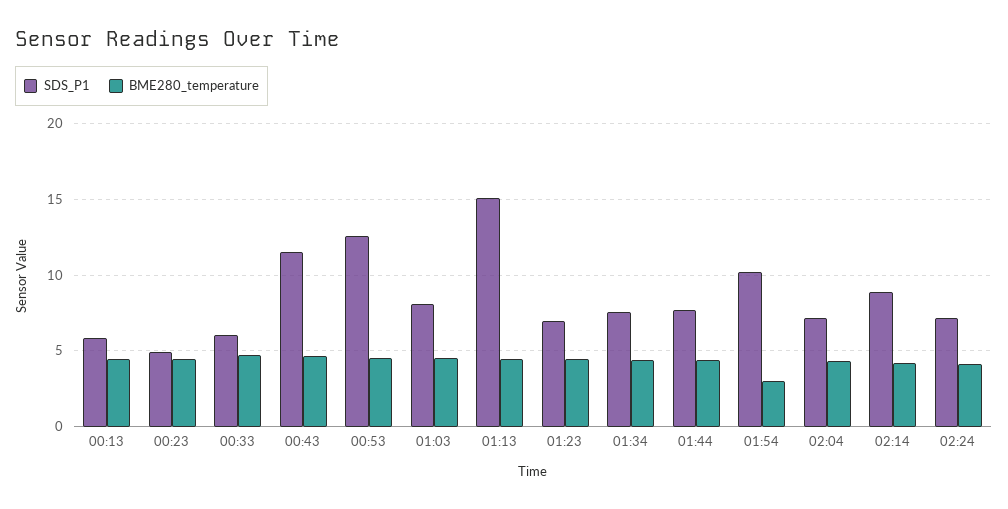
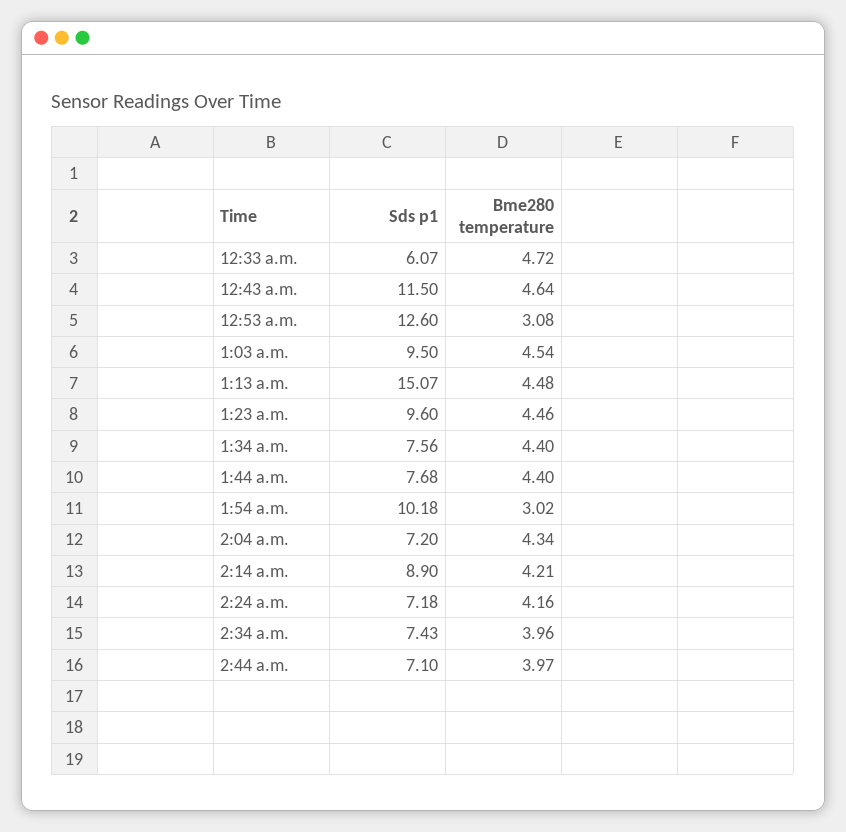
SDS_P1, 00:13: 6 -> none
BME280_temperature, 00:13: 4.5 -> none
SDS_P1, 00:23: 5 -> none
BME280_temperature, 00:23: 4.5 -> none
BME280_temperature, 00:53: 4.5 -> 3.08
SDS_P1, 01:03: 8 -> 9.5
SDS_P1, 01:23: 7 -> 9.6
SDS_P1, 2:34 a.m.: none -> 7.43
BME280_temperature, 2:34 a.m.: none -> 3.96
SDS_P1, 2:44 a.m.: none -> 7.1
BME280_temperature, 2:44 a.m.: none -> 3.97

